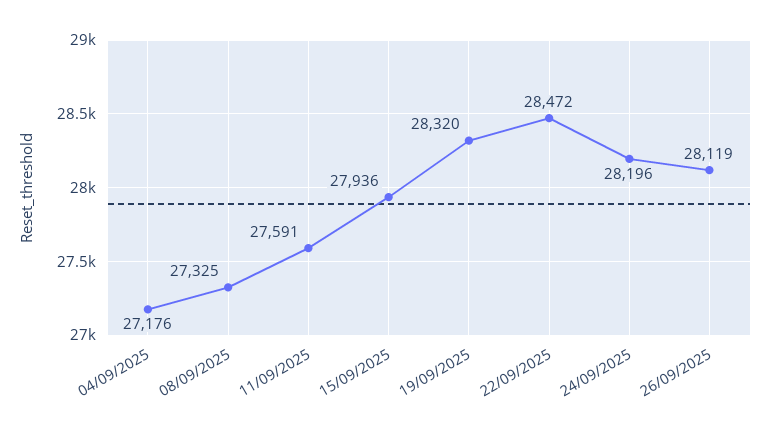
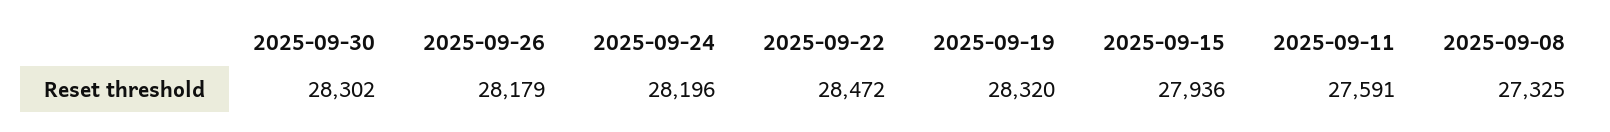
04/09/2025: 27176 -> none
26/09/2025: 28119 -> 28179
2025-09-30: none -> 28302

